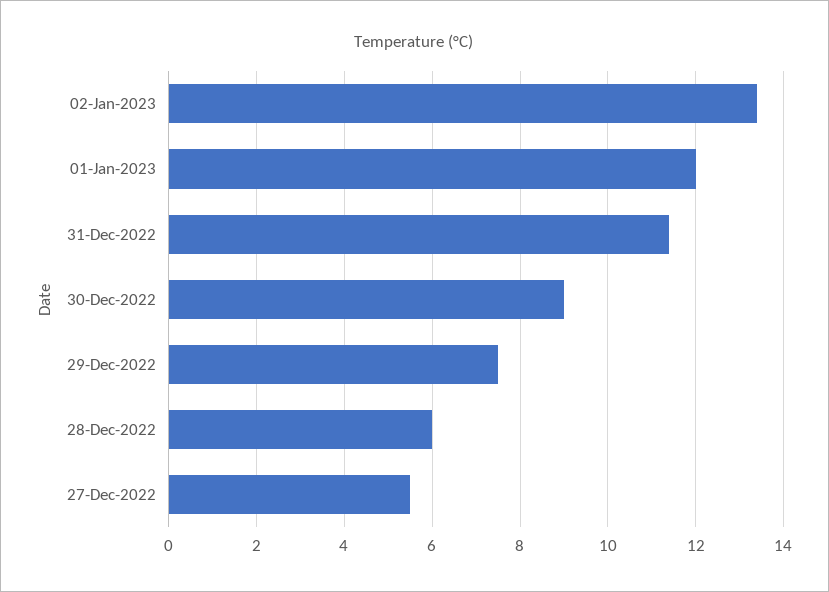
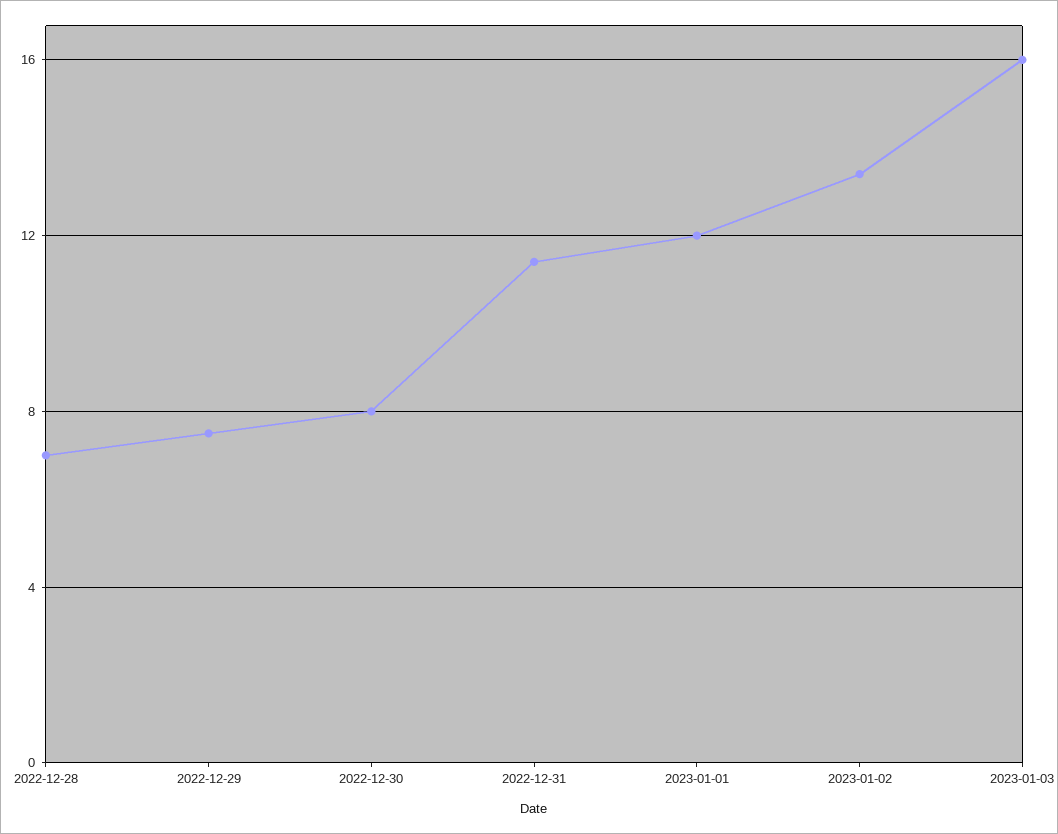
30-Dec-2022: 9 -> 8
28-Dec-2022: 6 -> 7
27-Dec-2022: 5.5 -> none
2023-01-03: none -> 16

